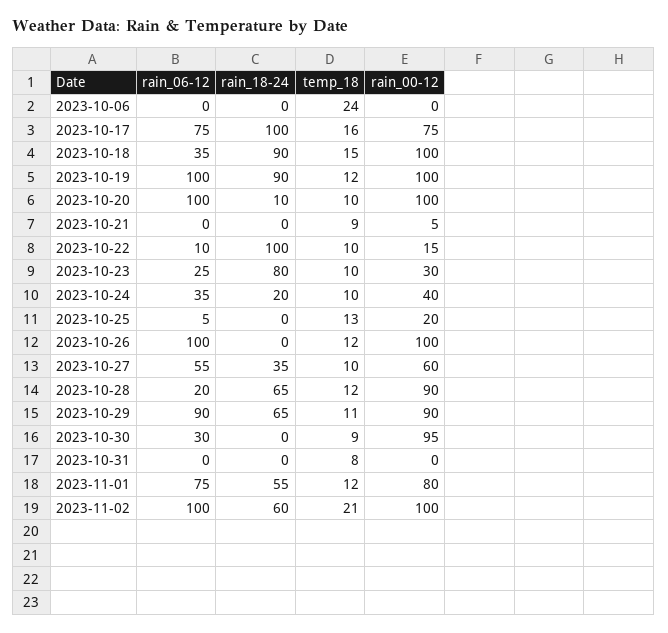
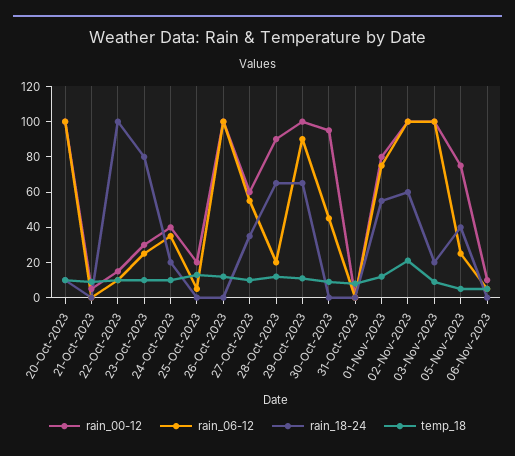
rain_06-12, 2023-10-06: 0 -> none
rain_18-24, 2023-10-06: 0 -> none
temp_18, 2023-10-06: 24 -> none
rain_00-12, 2023-10-06: 0 -> none
rain_06-12, 2023-10-17: 75 -> none
rain_18-24, 2023-10-17: 100 -> none
temp_18, 2023-10-17: 16 -> none
rain_00-12, 2023-10-17: 75 -> none
rain_06-12, 2023-10-18: 35 -> none
rain_18-24, 2023-10-18: 90 -> none
temp_18, 2023-10-18: 15 -> none
rain_00-12, 2023-10-18: 100 -> none
rain_06-12, 2023-10-19: 100 -> none
rain_18-24, 2023-10-19: 90 -> none
temp_18, 2023-10-19: 12 -> none
rain_00-12, 2023-10-19: 100 -> none
rain_00-12, 2023-10-29: 90 -> 100
rain_06-12, 2023-10-30: 30 -> 45
rain_00-12, 03-Nov-2023: none -> 100
rain_06-12, 03-Nov-2023: none -> 100
rain_18-24, 03-Nov-2023: none -> 20
temp_18, 03-Nov-2023: none -> 10
rain_00-12, 05-Nov-2023: none -> 75
rain_06-12, 05-Nov-2023: none -> 25
rain_18-24, 05-Nov-2023: none -> 40
temp_18, 05-Nov-2023: none -> 5
rain_00-12, 06-Nov-2023: none -> 10
rain_06-12, 06-Nov-2023: none -> 5
rain_18-24, 06-Nov-2023: none -> 0
temp_18, 06-Nov-2023: none -> 5

